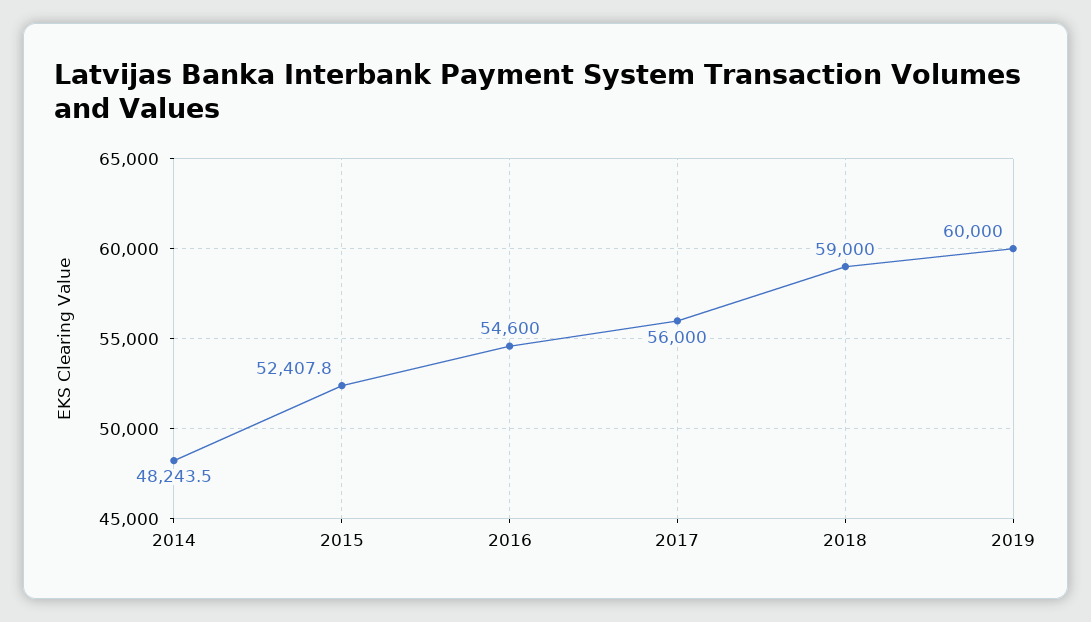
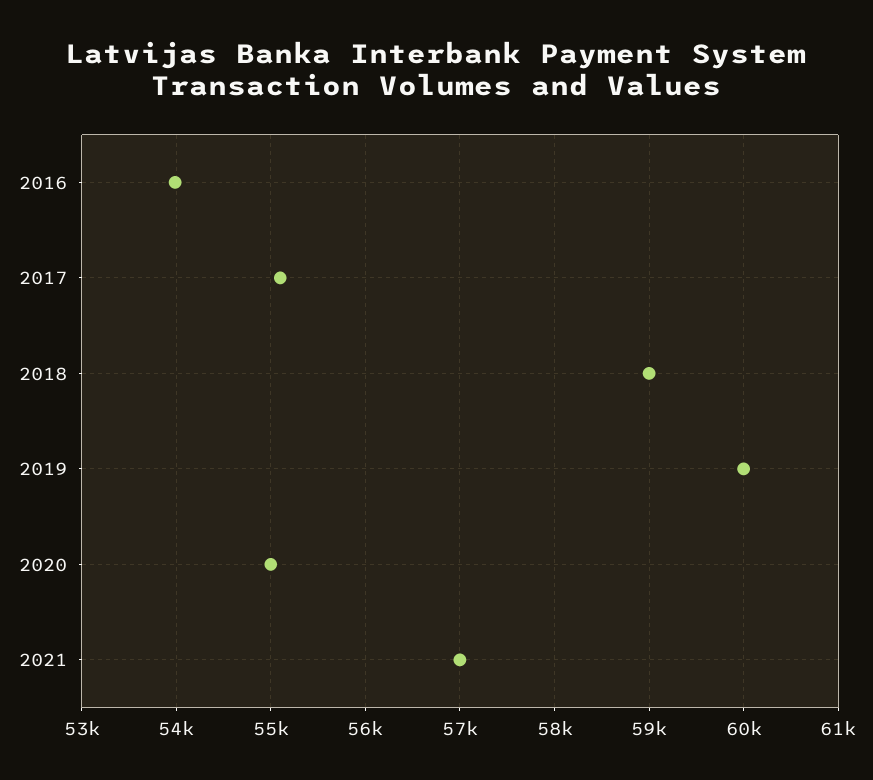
2014: 48243.5 -> none
2015: 52407.8 -> none
2016: 54600 -> 54000
2017: 56000 -> 55100
2020: none -> 55000
2021: none -> 57000

